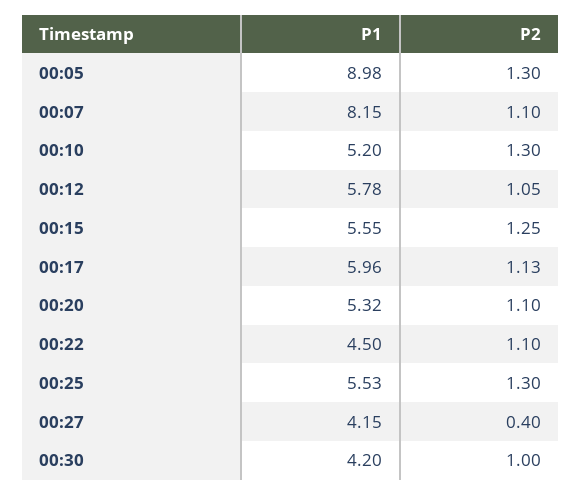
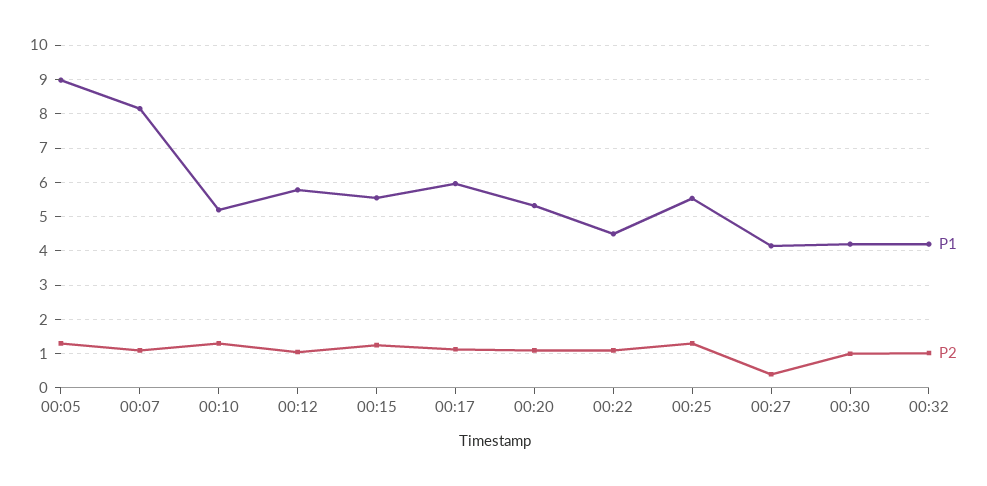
P1, 00:32: none -> 4.2
P2, 00:32: none -> 1

